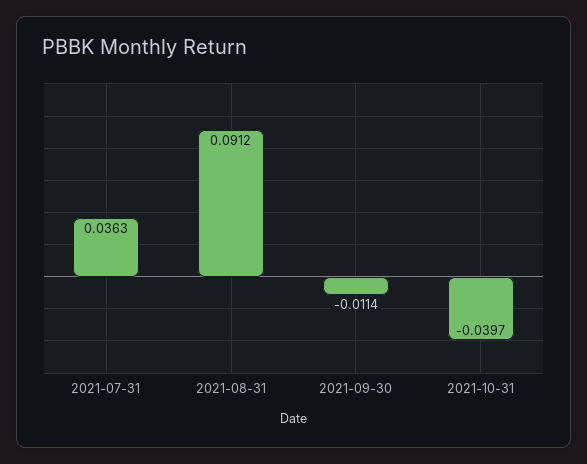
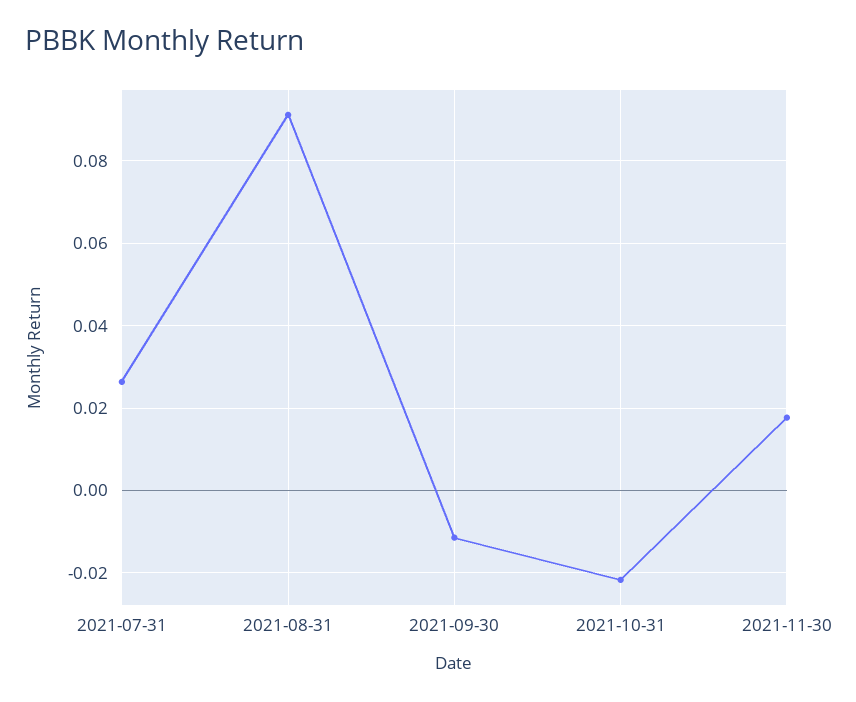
2021-07-31: 0.0363 -> 0.026
2021-10-31: -0.0397 -> -0.022
2021-11-30: none -> 0.018

